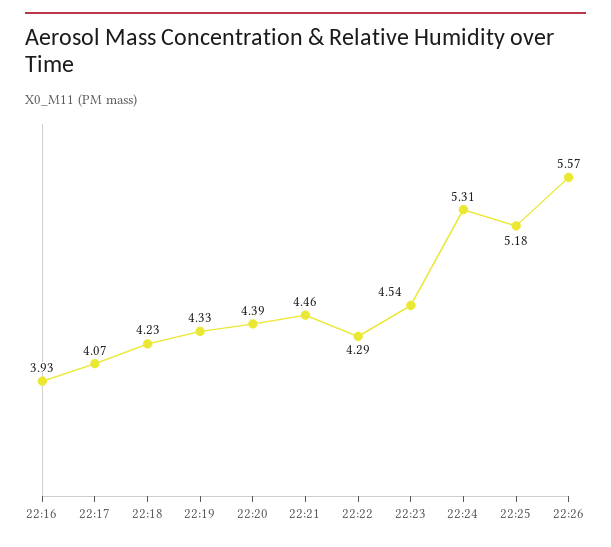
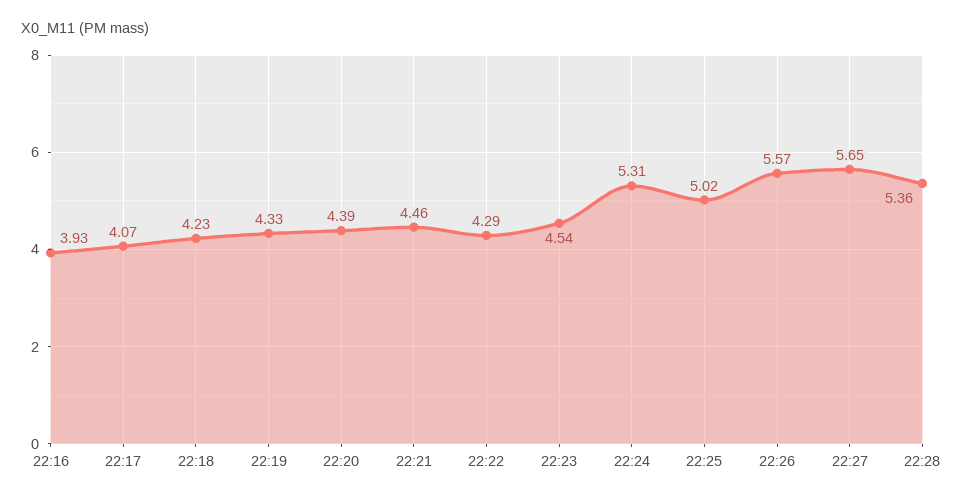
22:25: 5.18 -> 5.02
22:27: none -> 5.65
22:28: none -> 5.36

